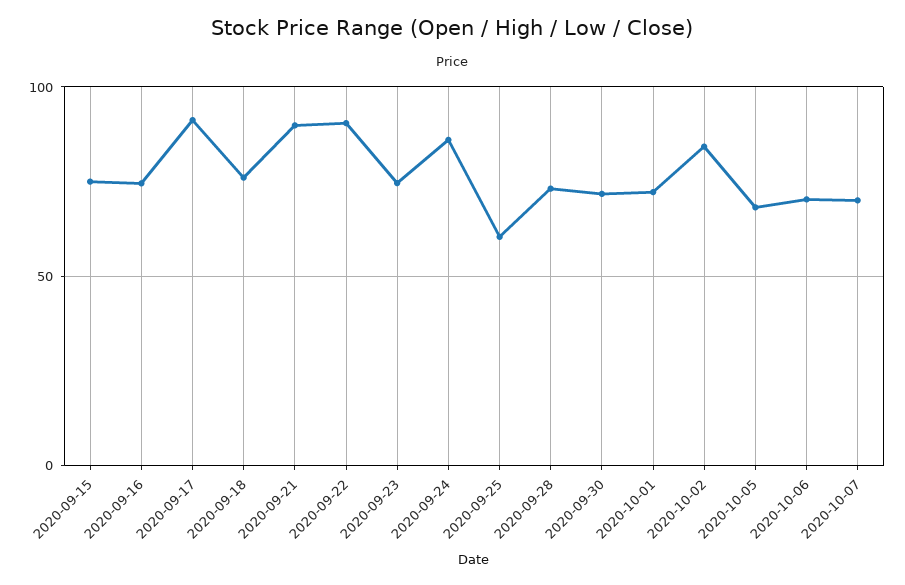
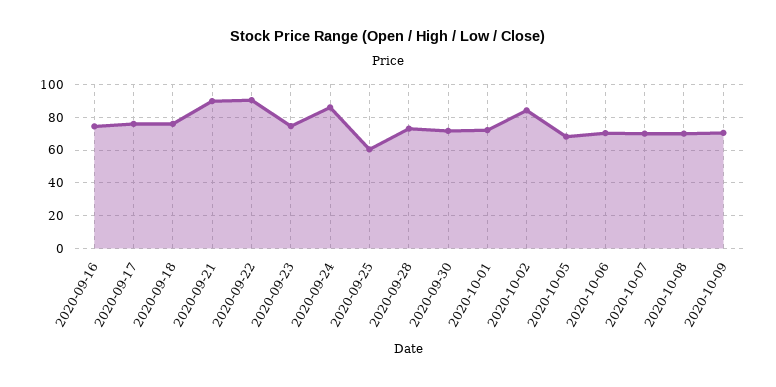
2020-09-15: 75 -> none
2020-09-17: 90 -> 75
2020-10-08: none -> 70
2020-10-09: none -> 70

